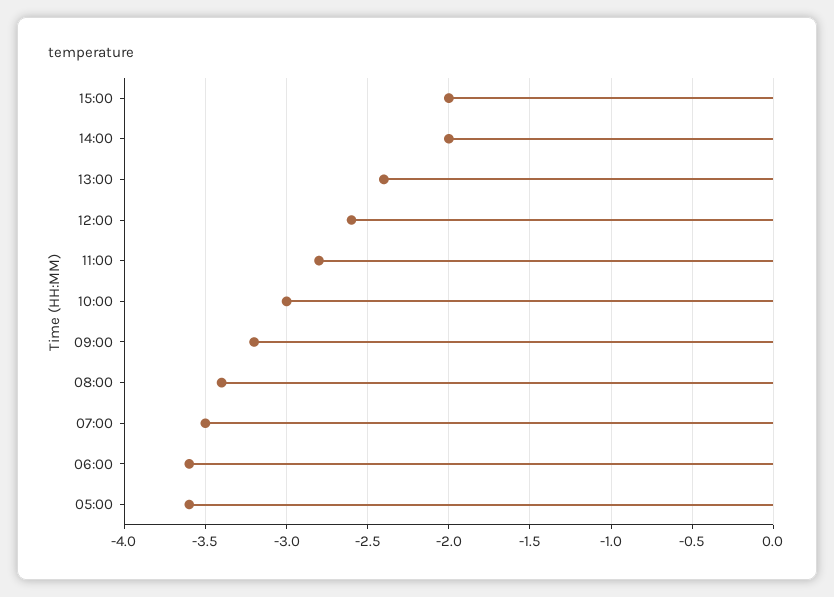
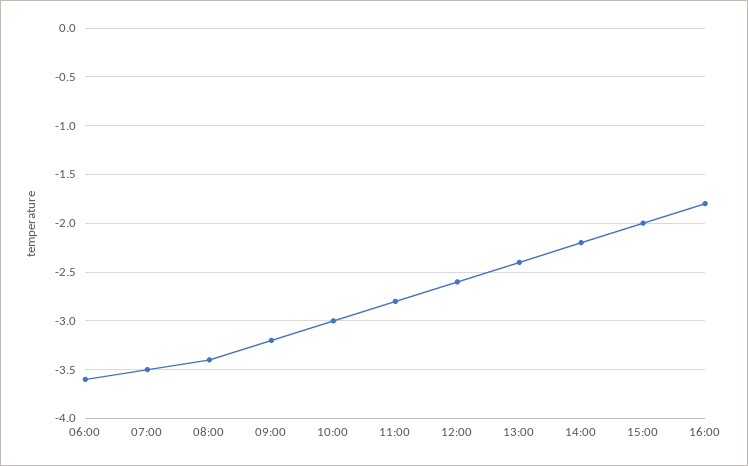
14:00: -2 -> -2.2
05:00: -3.6 -> none
16:00: none -> -1.8

